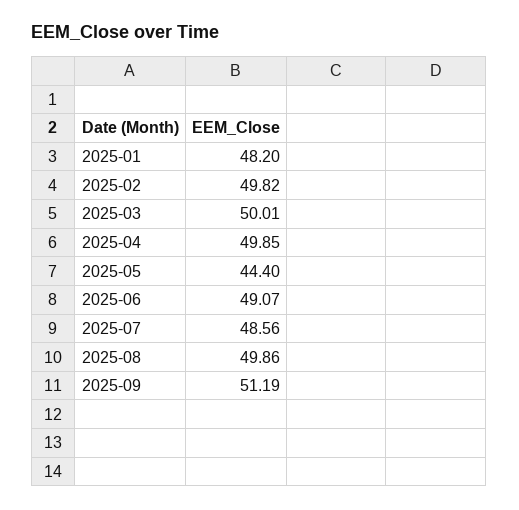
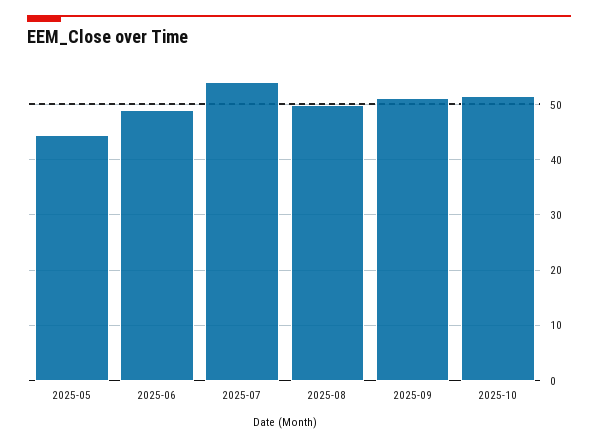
2025-01: 48.2 -> none
2025-02: 49.82 -> none
2025-03: 50.01 -> none
2025-04: 49.85 -> none
2025-07: 48.56 -> 54
2025-10: none -> 52

